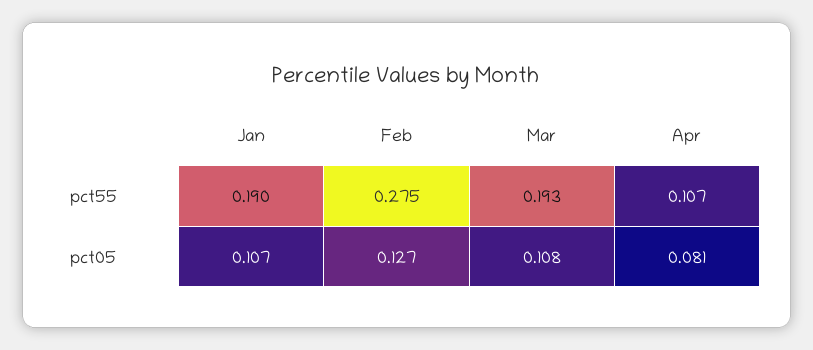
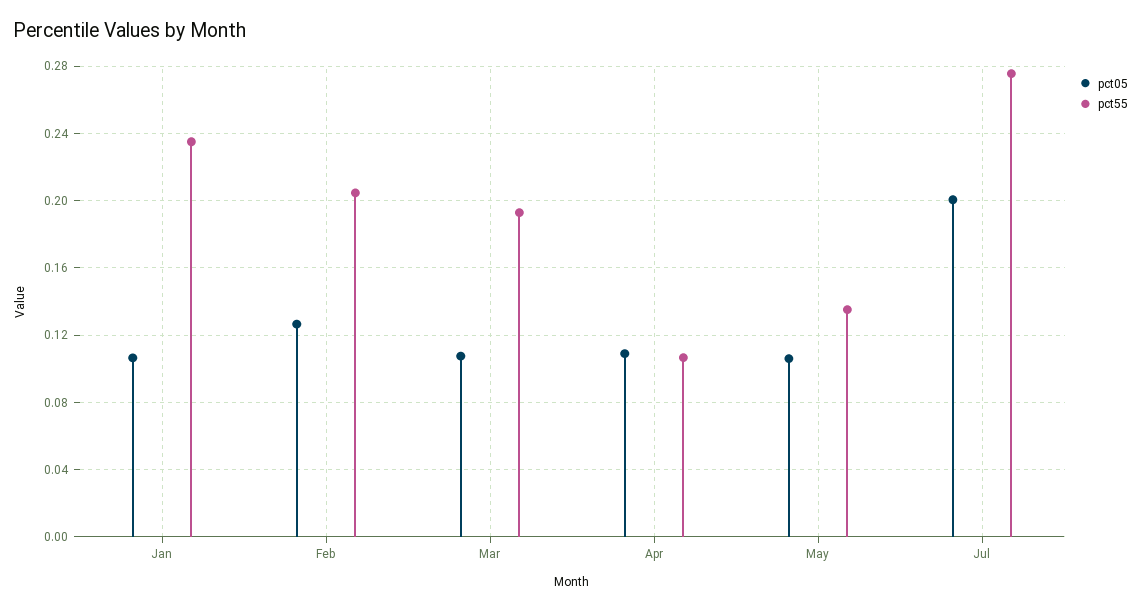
pct55, Jan: 0.19 -> 0.235
pct55, Feb: 0.275 -> 0.205
pct05, Apr: 0.081 -> 0.11
pct05, May: none -> 0.105
pct55, May: none -> 0.135
pct05, Jul: none -> 0.2
pct55, Jul: none -> 0.275

